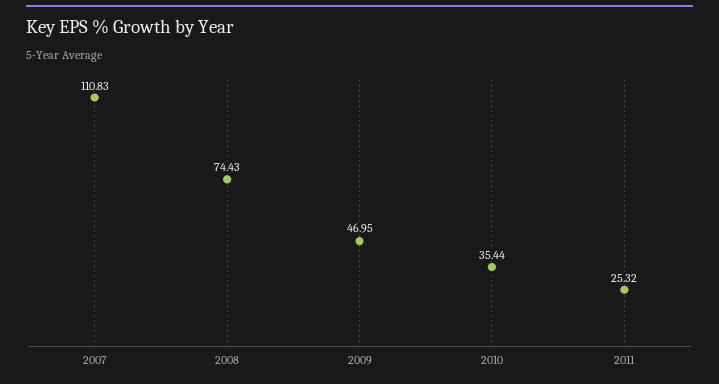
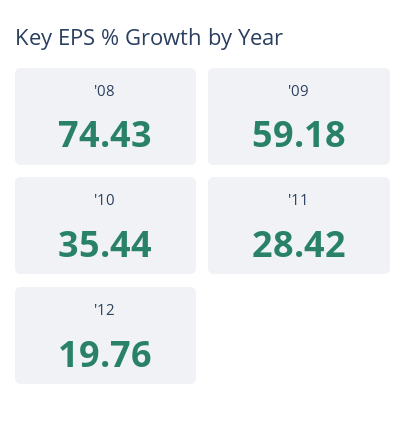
2007: 110.83 -> none
2009: 46.95 -> 59.18
2011: 25.32 -> 28.42
'12: none -> 19.76

